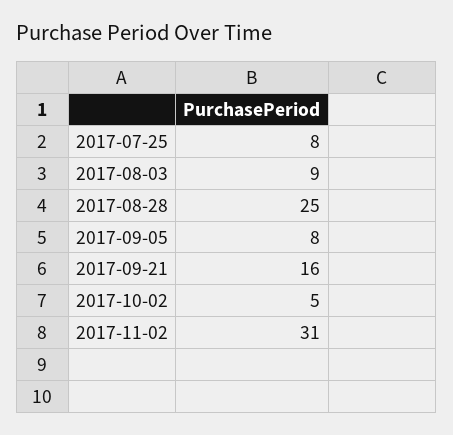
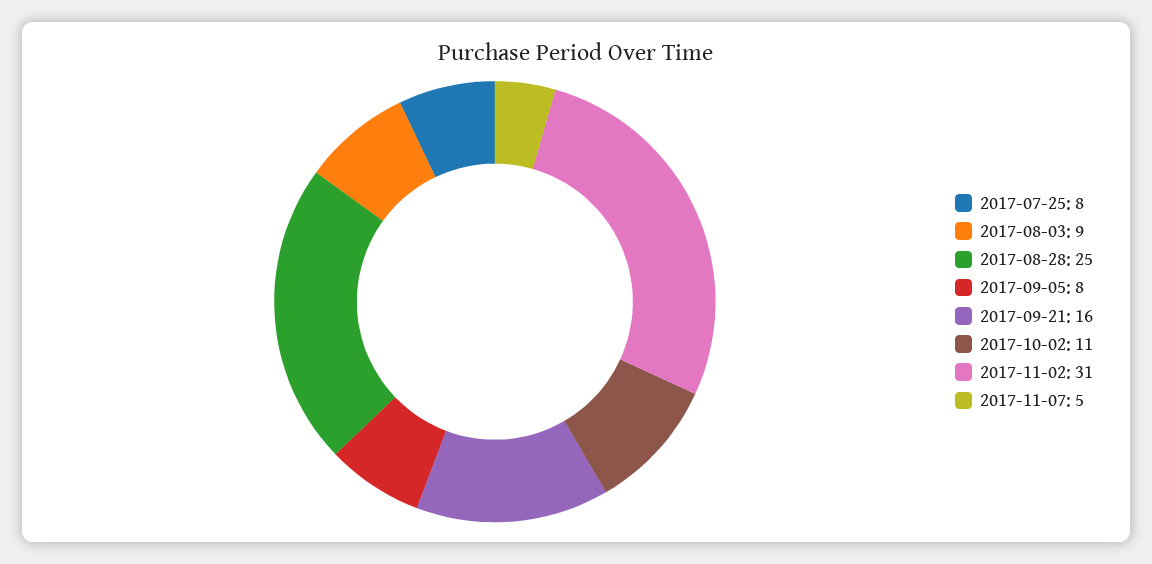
2017-10-02: 5 -> 11
2017-11-07: none -> 5

